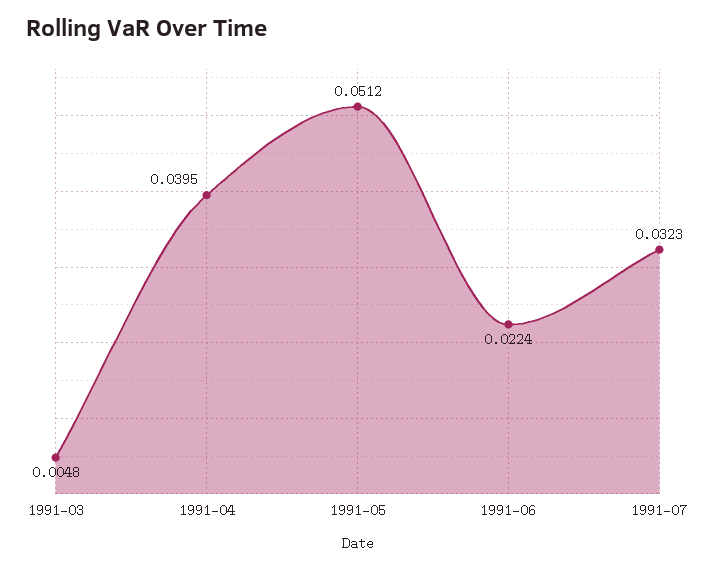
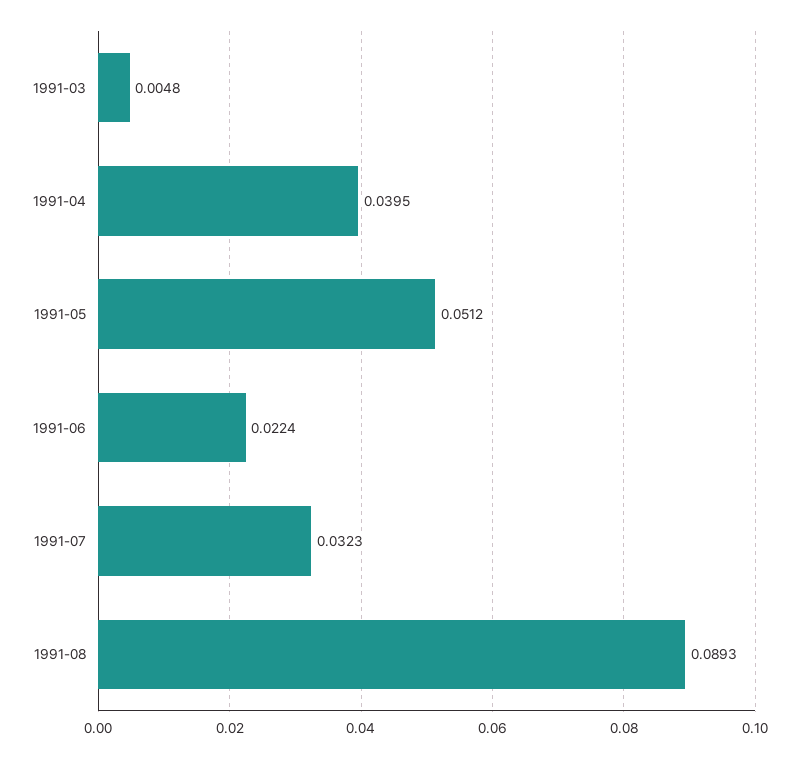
1991-08: none -> 0.0893

